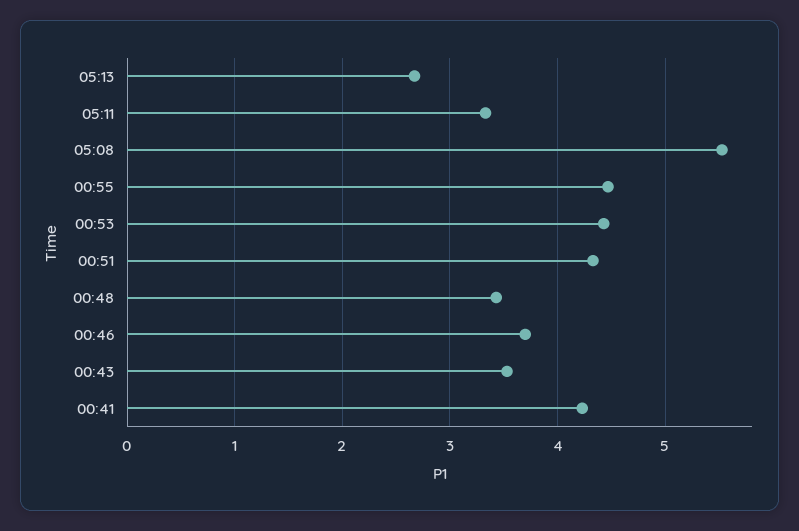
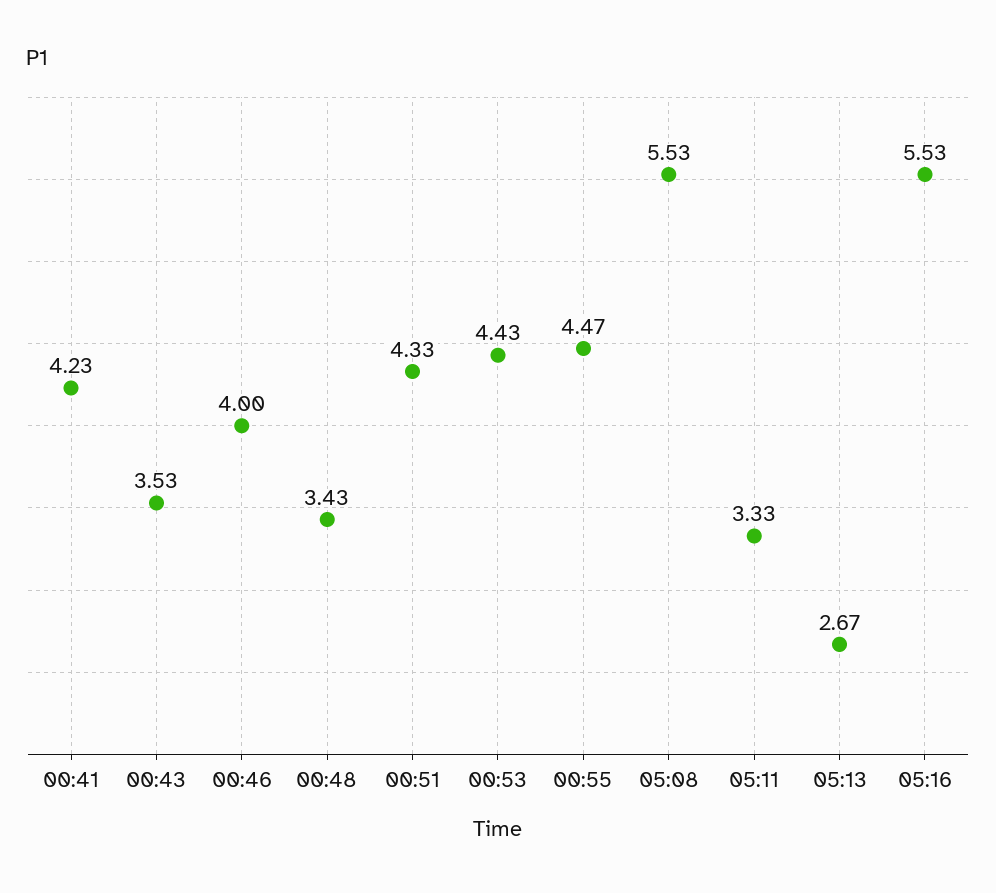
00:46: 3.7 -> 4
05:16: none -> 5.53

